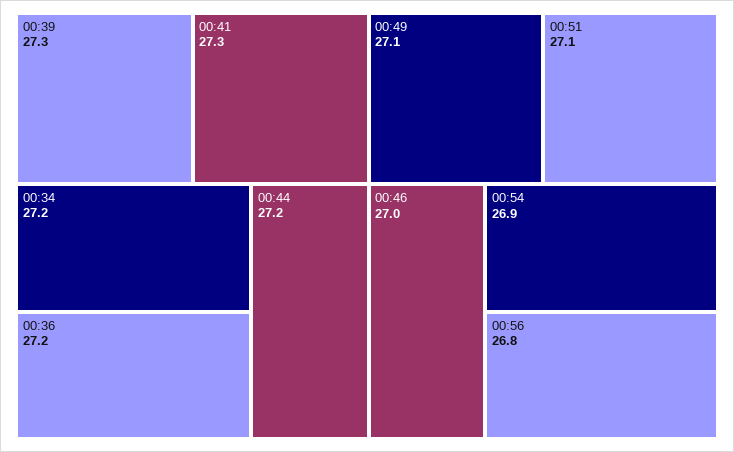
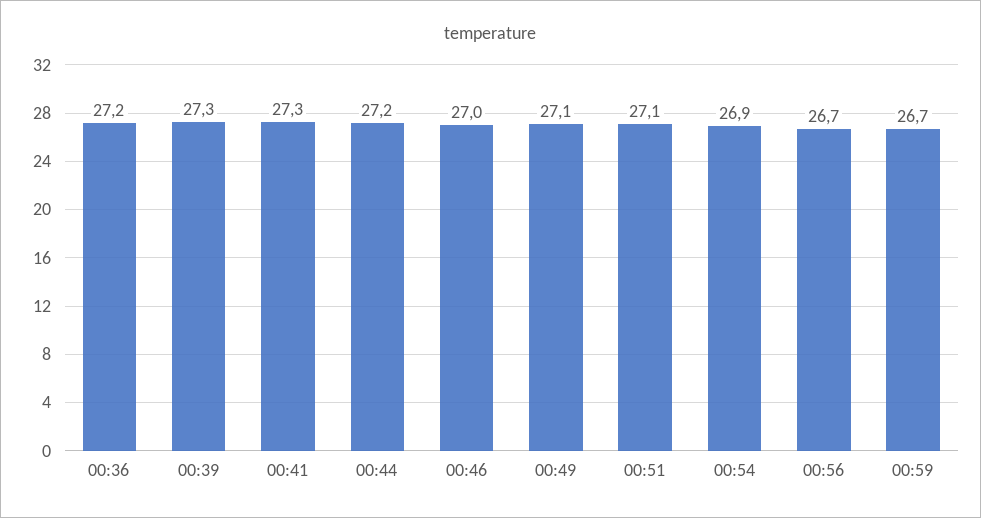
00:34: 27.2 -> none
00:56: 26.8 -> 26.7
00:59: none -> 26.7

